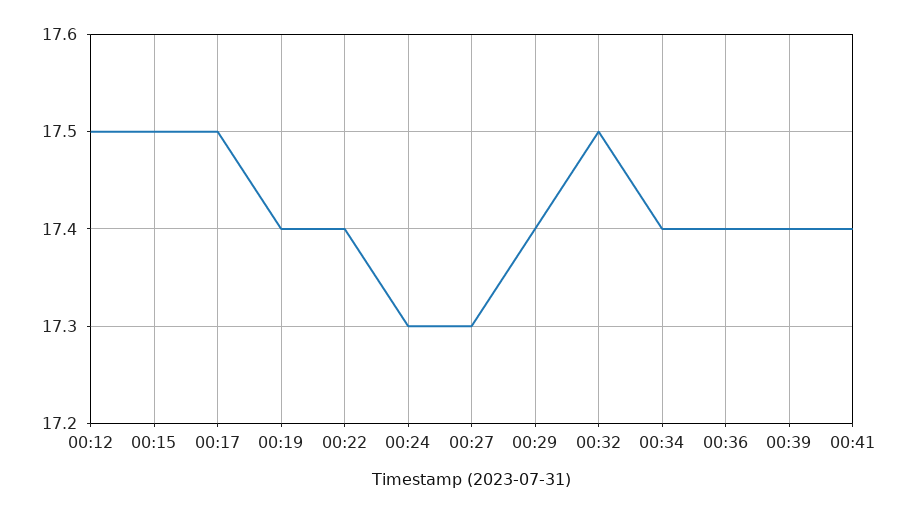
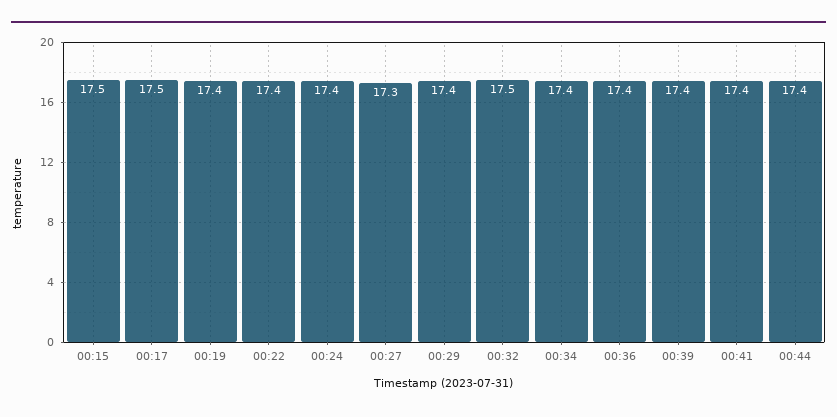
00:12: 17.5 -> none
00:24: 17.3 -> 17.4
00:44: none -> 17.4

